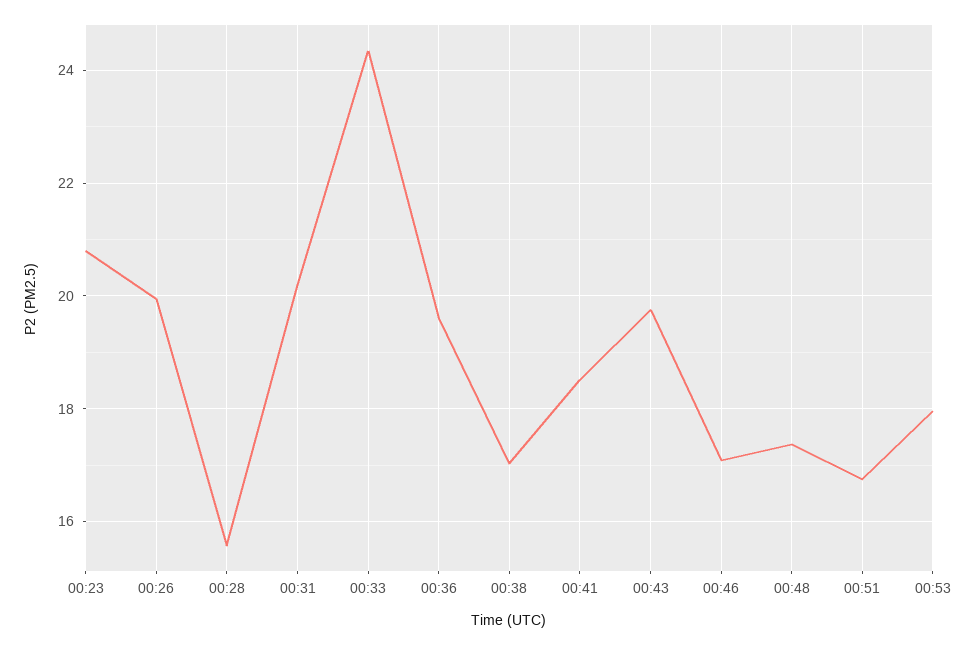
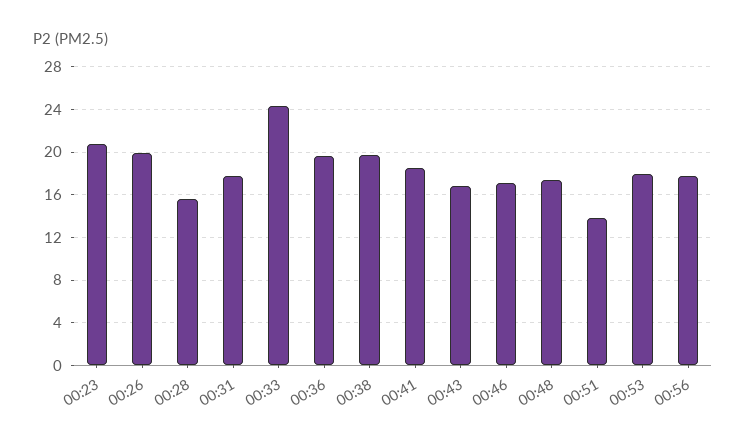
00:31: 20.2 -> 18
00:38: 17 -> 20
00:43: 19.8 -> 17
00:51: 16.8 -> 14
00:56: none -> 18

